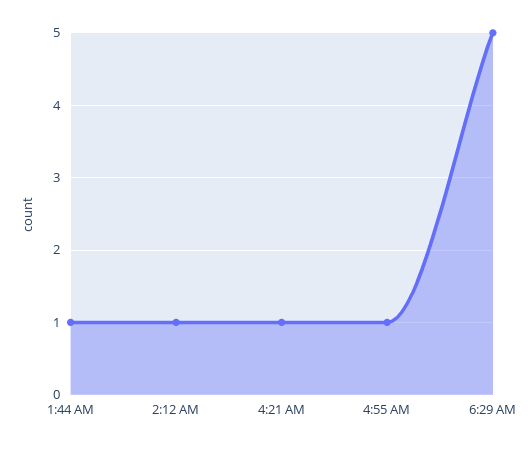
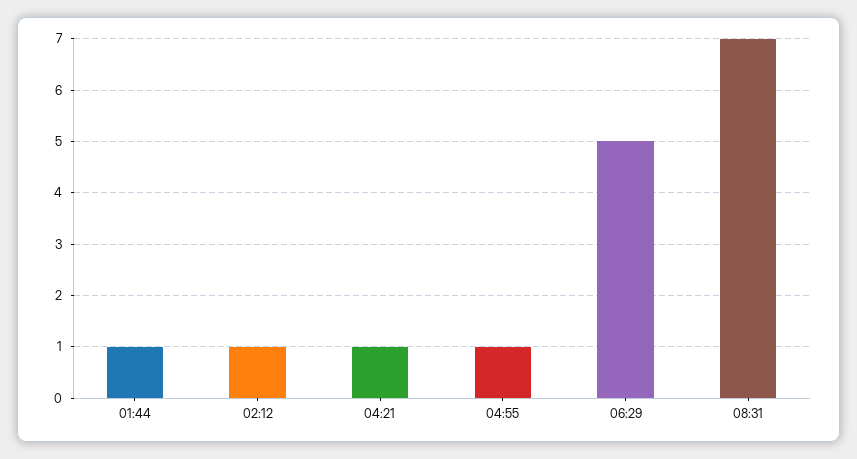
08:31: none -> 7

